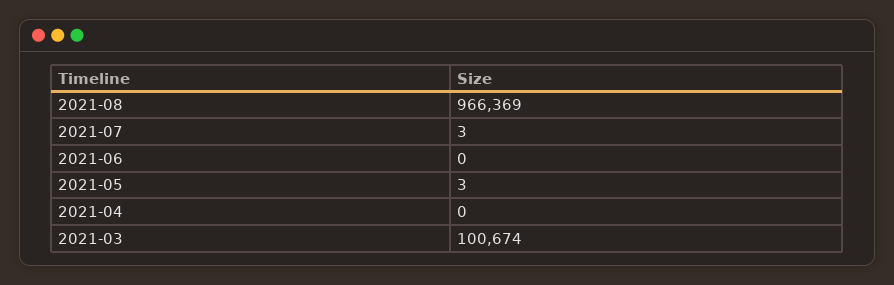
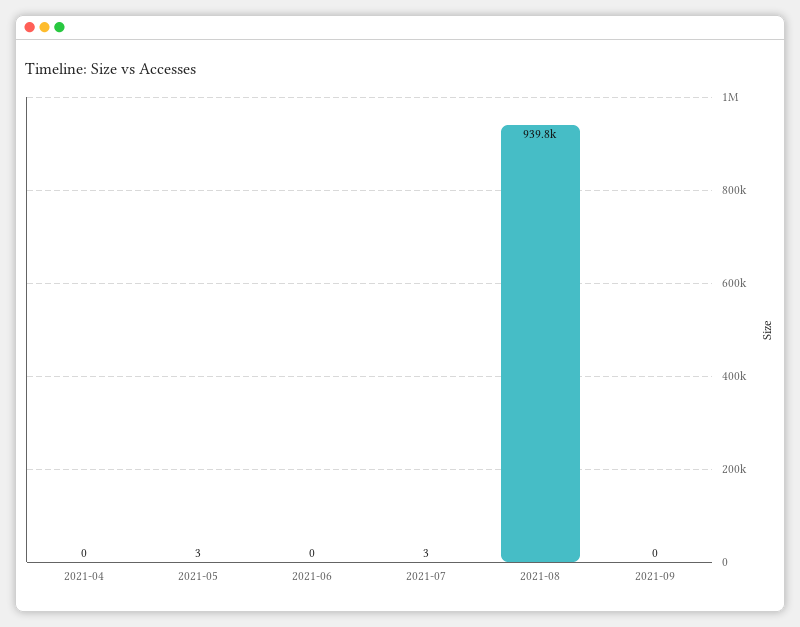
2021-08: 966369 -> 939800
2021-03: 100674 -> none
2021-09: none -> 0

